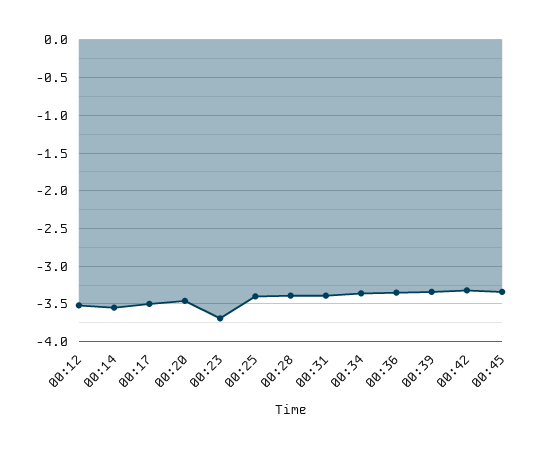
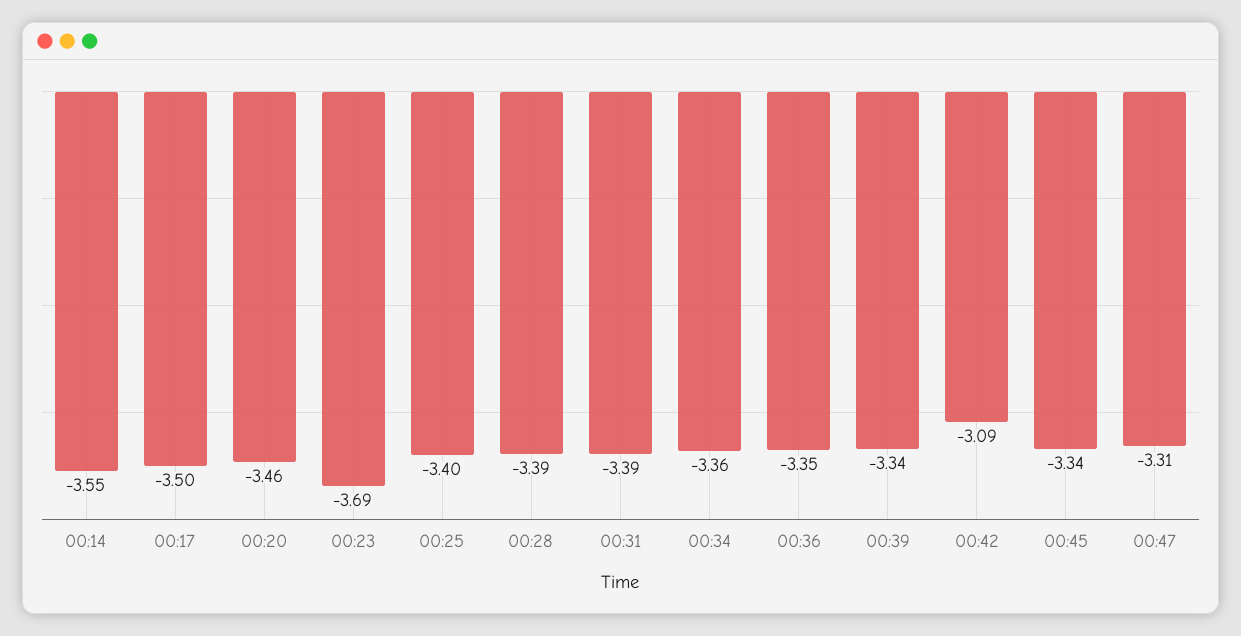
00:12: -3.5 -> none
00:42: -3.3 -> -3.09
00:47: none -> -3.31

